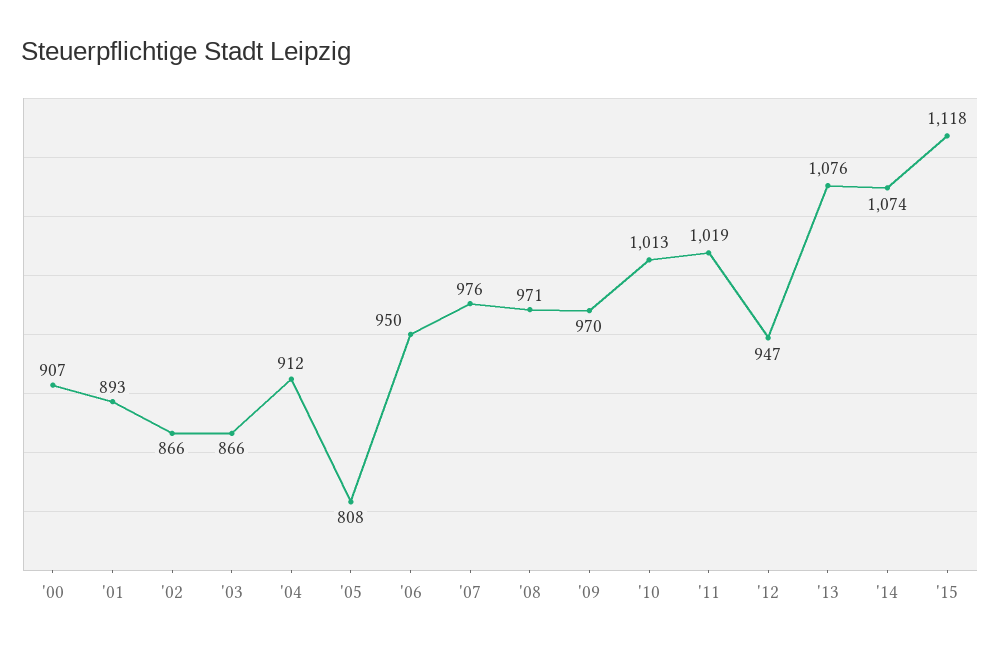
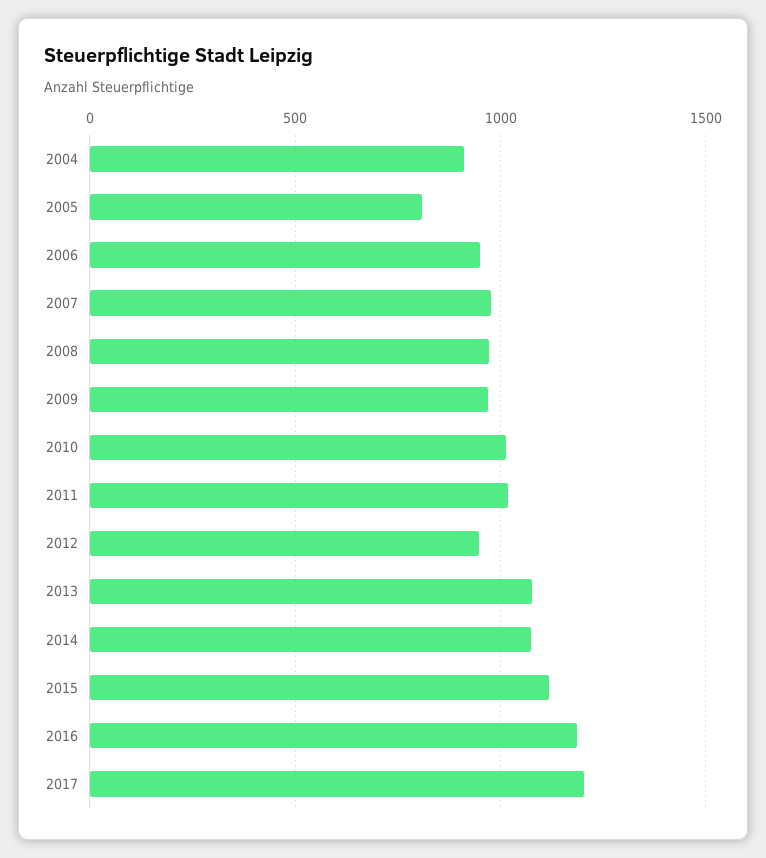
'00: 907 -> none
'01: 893 -> none
'02: 866 -> none
'03: 866 -> none
2016: none -> 1200
2017: none -> 1200

